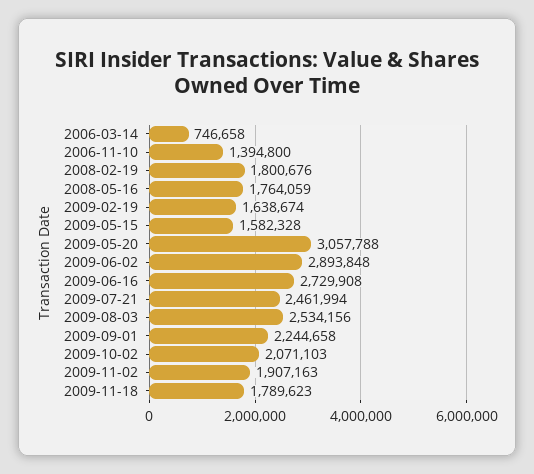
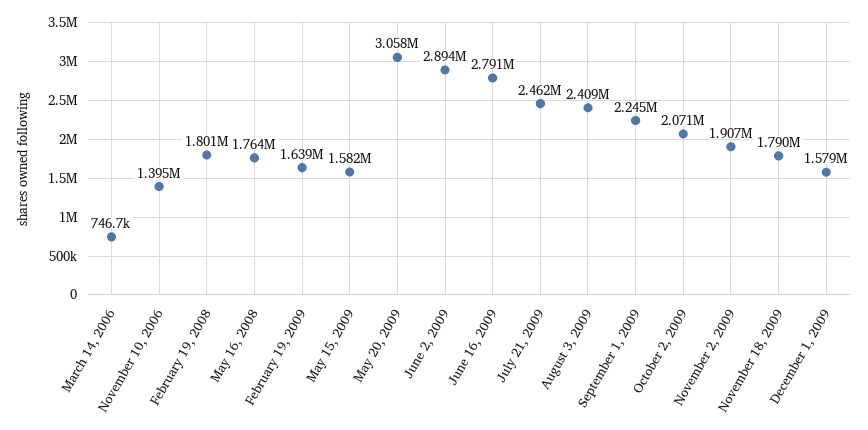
2009-06-16: 2729908 -> 2791000
2009-08-03: 2534156 -> 2409000
December 1, 2009: none -> 1579000

